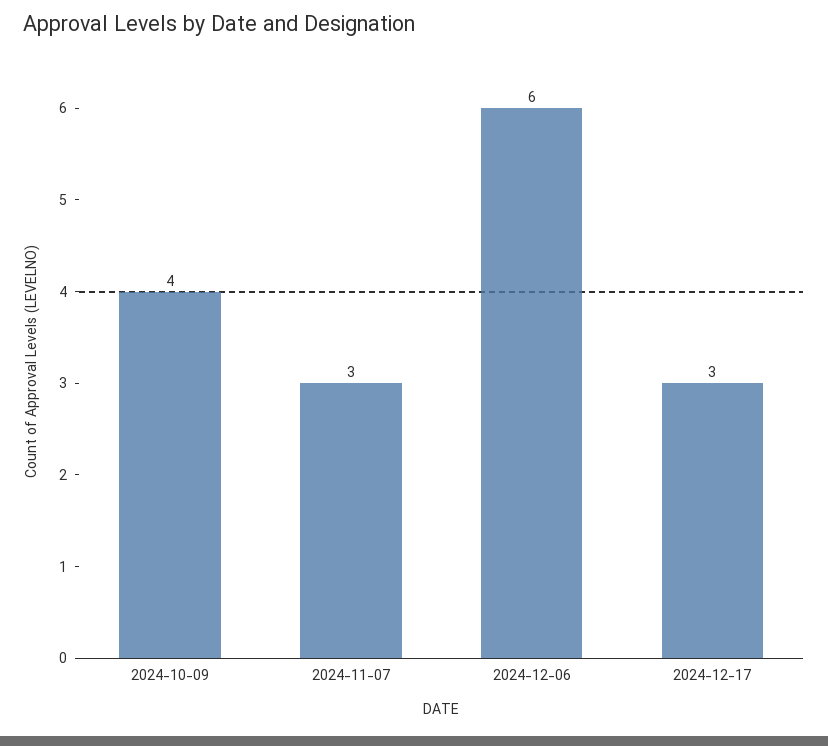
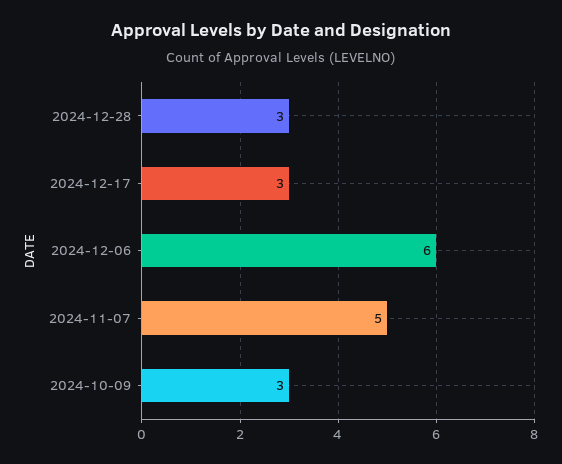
2024-10-09: 4 -> 3
2024-11-07: 3 -> 5
2024-12-28: none -> 3

